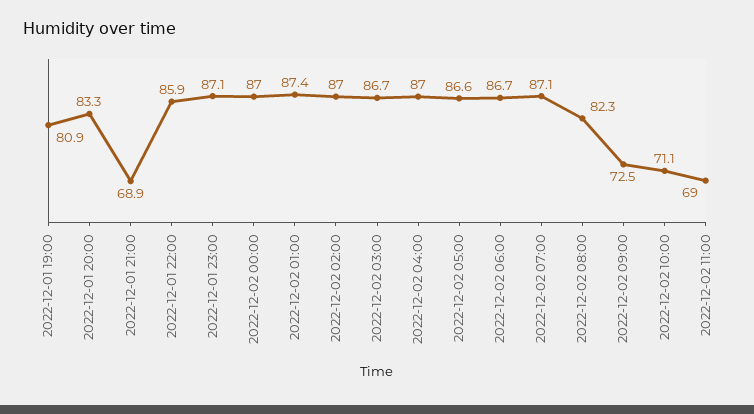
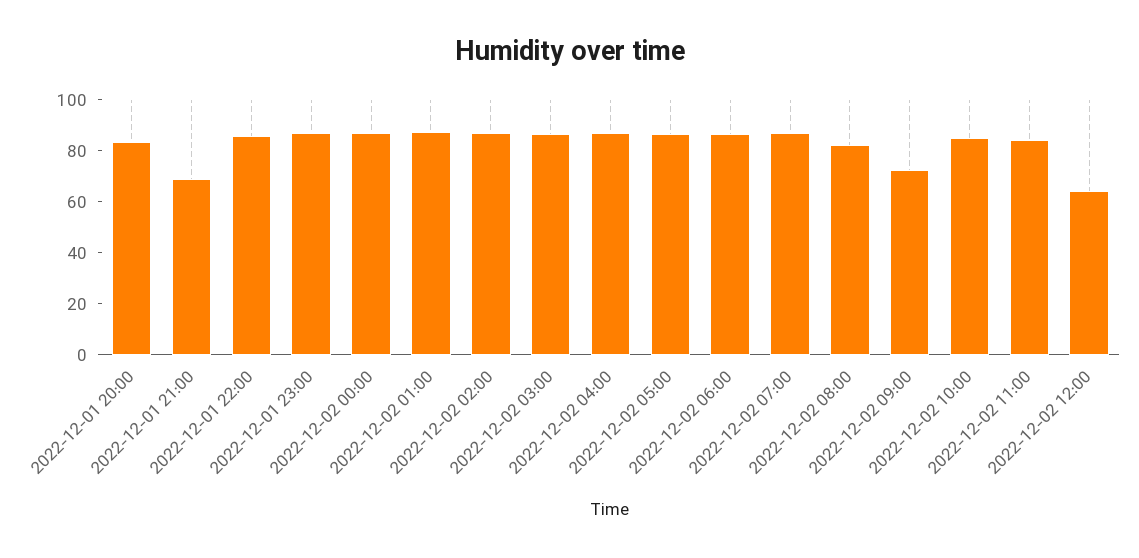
2022-12-01 19:00: 80.9 -> none
2022-12-02 10:00: 71.1 -> 85
2022-12-02 11:00: 69 -> 85
2022-12-02 12:00: none -> 65

